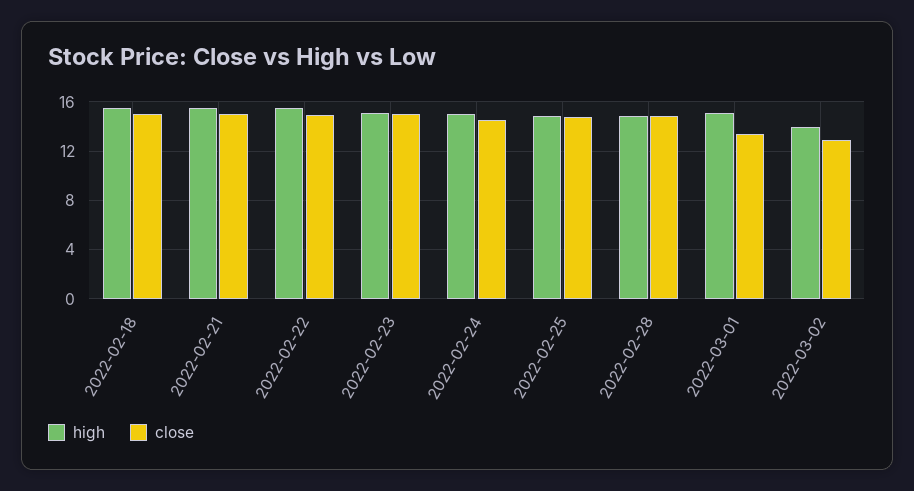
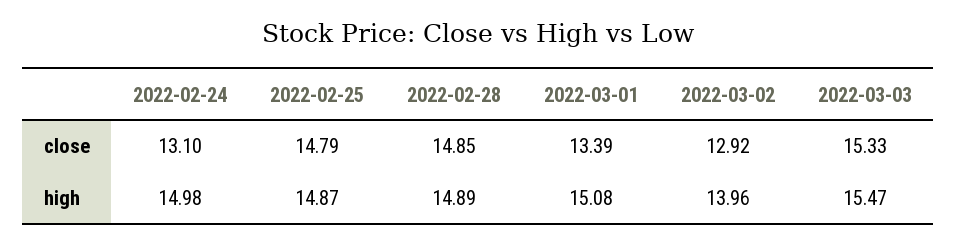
high, 2022-02-18: 15.5 -> none
close, 2022-02-18: 15 -> none
high, 2022-02-21: 15.5 -> none
close, 2022-02-21: 15 -> none
high, 2022-02-22: 15.5 -> none
close, 2022-02-22: 15 -> none
high, 2022-02-23: 15 -> none
close, 2022-02-23: 15 -> none
close, 2022-02-24: 14.5 -> 13.1
close, 2022-03-03: none -> 15.33
high, 2022-03-03: none -> 15.47

